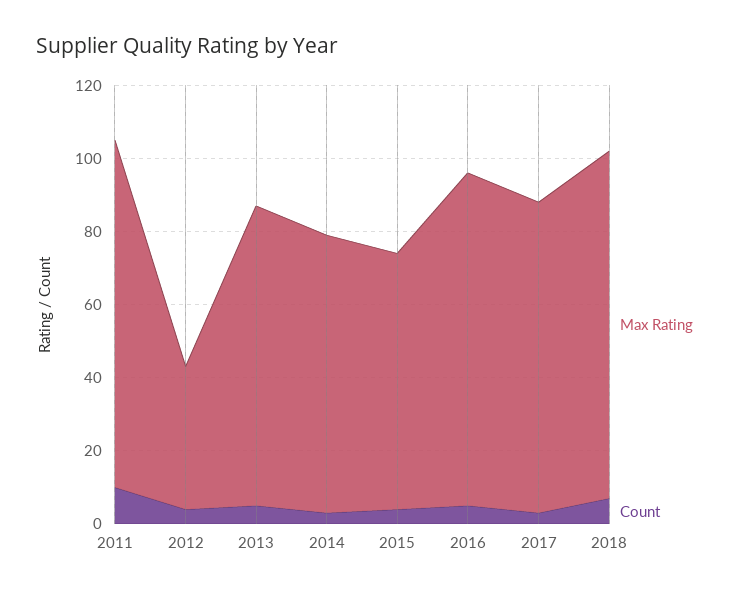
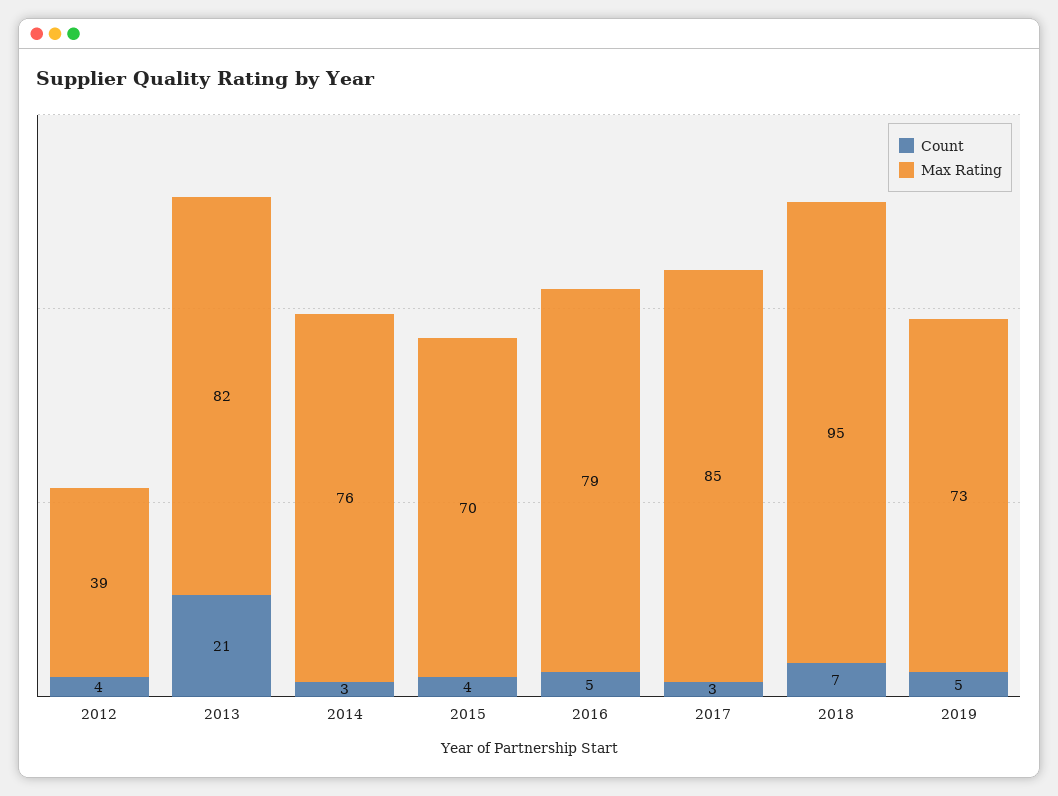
Max Rating, 2011: 95 -> none
Count, 2011: 10 -> none
Count, 2013: 5 -> 21
Max Rating, 2016: 90 -> 79
Count, 2019: none -> 5
Max Rating, 2019: none -> 73

